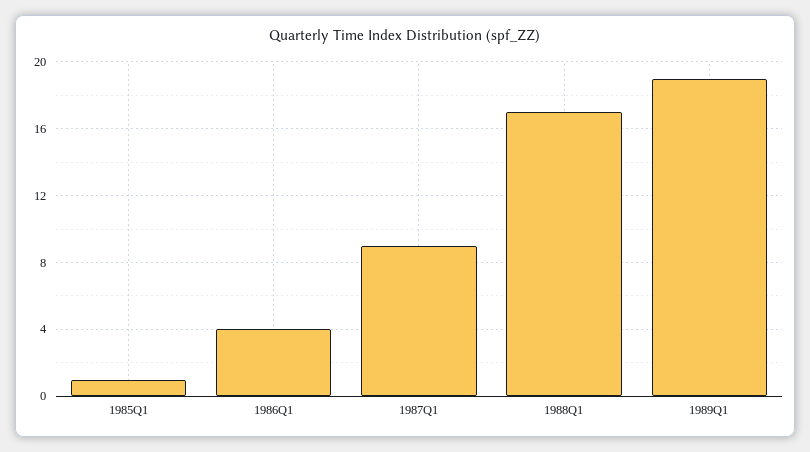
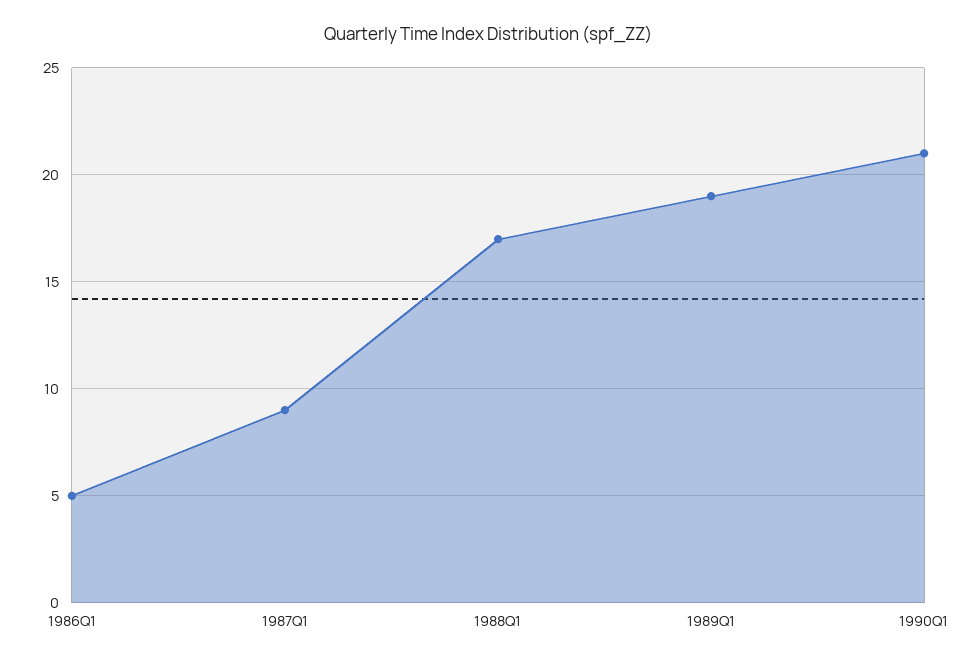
1985Q1: 1 -> none
1986Q1: 4 -> 5
1990Q1: none -> 21

